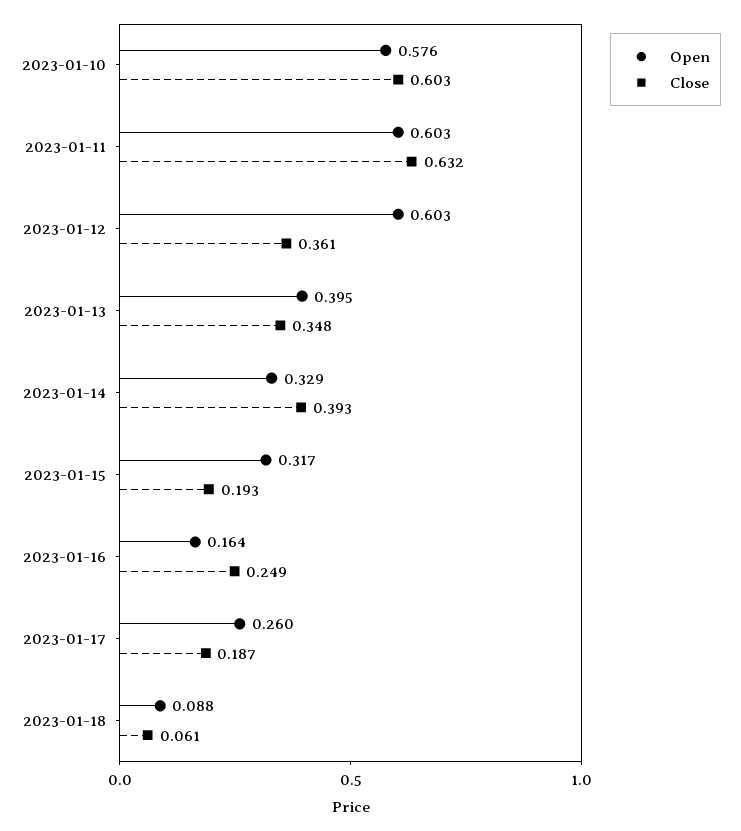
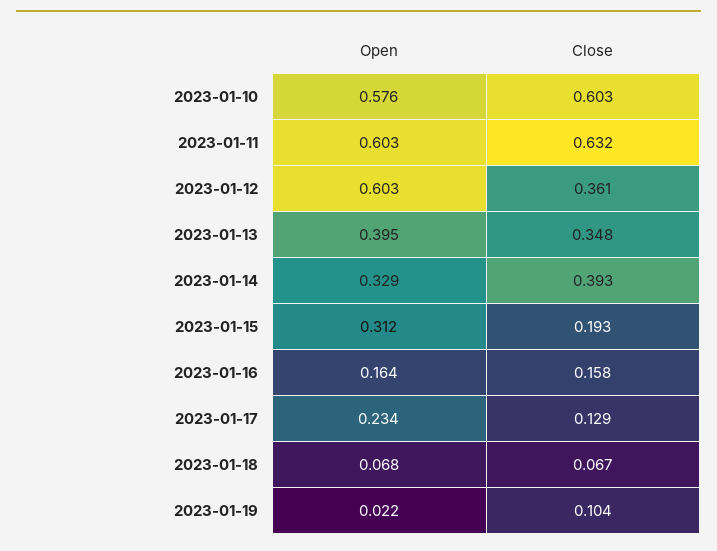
Open, 2023-01-15: 0.317 -> 0.312
Close, 2023-01-16: 0.249 -> 0.158
Open, 2023-01-17: 0.26 -> 0.234
Close, 2023-01-17: 0.187 -> 0.129
Open, 2023-01-18: 0.088 -> 0.068
Close, 2023-01-18: 0.061 -> 0.067
Open, 2023-01-19: none -> 0.022
Close, 2023-01-19: none -> 0.104

